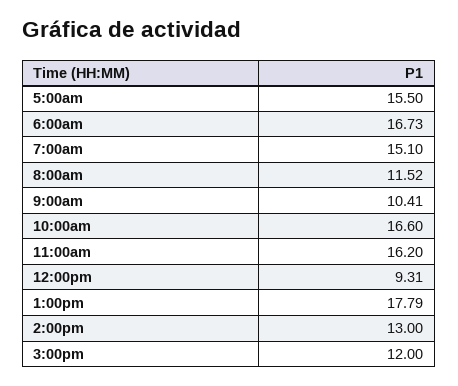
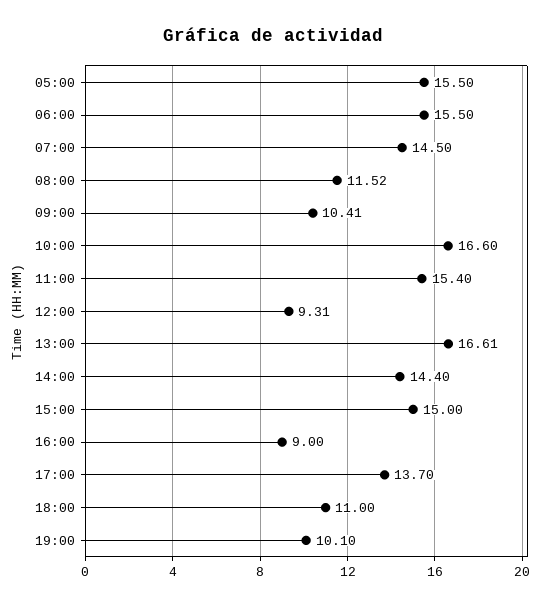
6:00am: 16.73 -> 15.5
7:00am: 15.1 -> 14.5
11:00am: 16.2 -> 15.4
1:00pm: 17.79 -> 16.61
2:00pm: 13 -> 14.4
3:00pm: 12 -> 15
16:00: none -> 9
17:00: none -> 13.7
18:00: none -> 11
19:00: none -> 10.1

